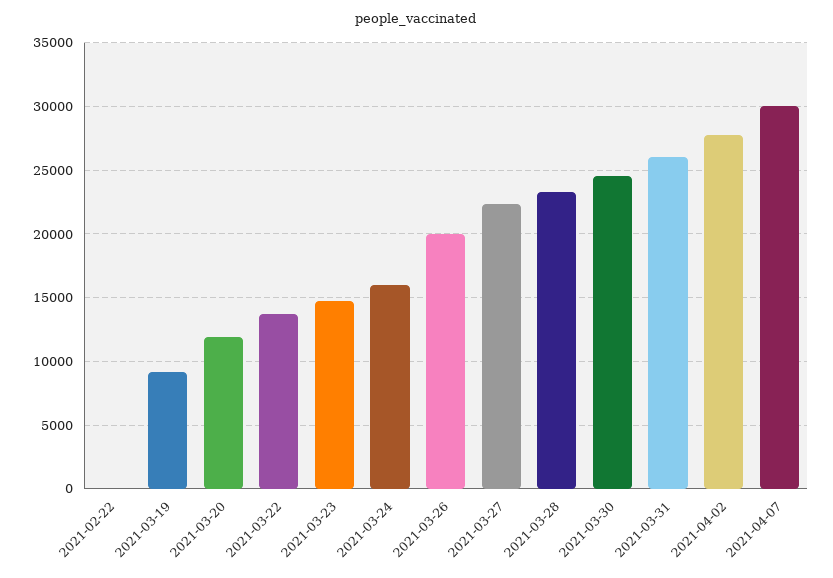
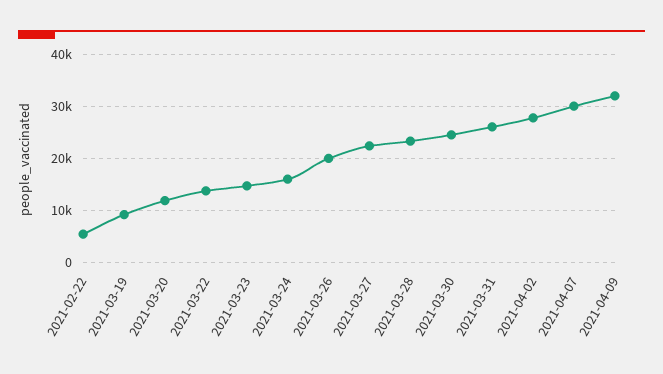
2021-02-22: 0 -> 6000
2021-04-09: none -> 32000

